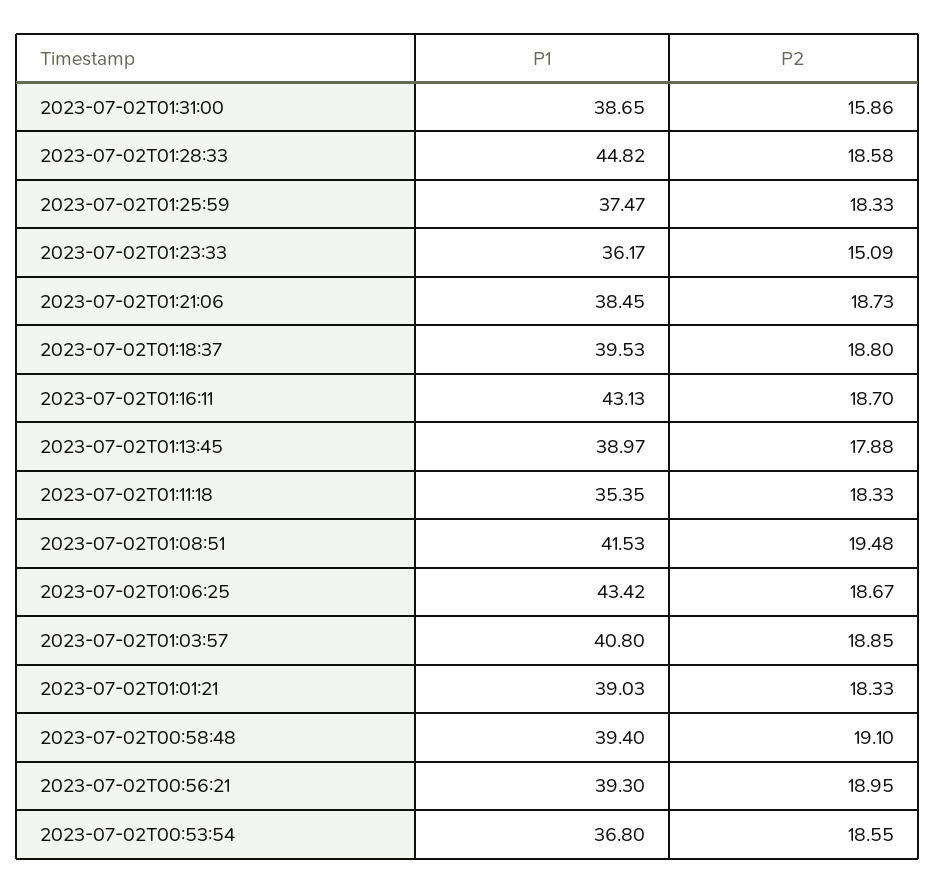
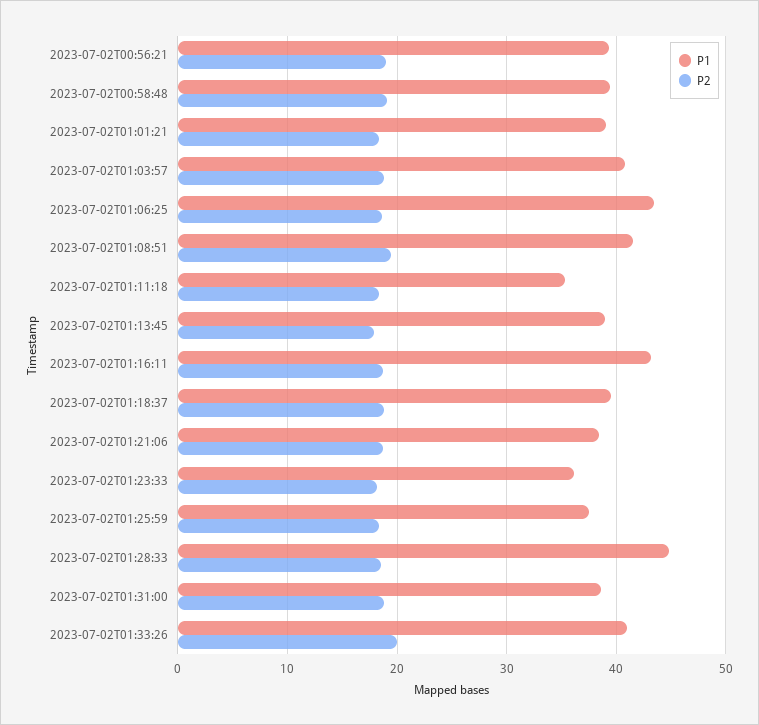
P2, 2023-07-02T01:31:00: 15.86 -> 19
P2, 2023-07-02T01:23:33: 15.09 -> 18
P1, 2023-07-02T00:53:54: 36.8 -> none
P2, 2023-07-02T00:53:54: 18.55 -> none
P1, 2023-07-02T01:33:26: none -> 41
P2, 2023-07-02T01:33:26: none -> 20

